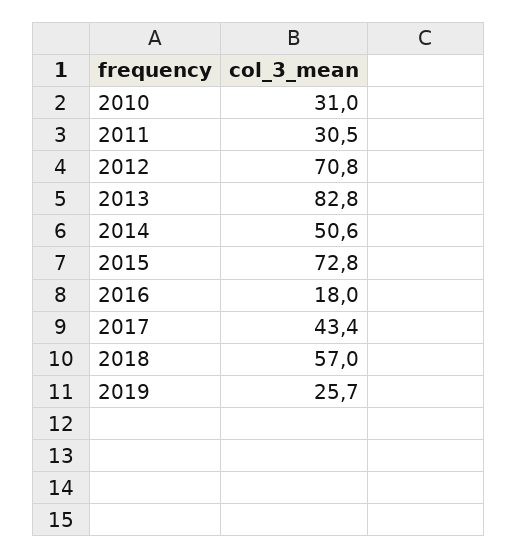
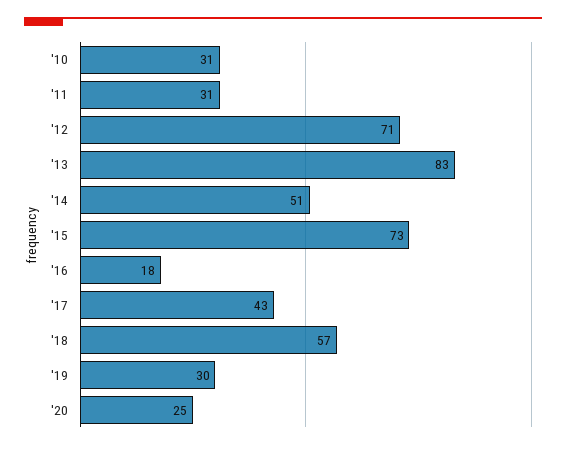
2019: 25.7 -> 30
'20: none -> 25

